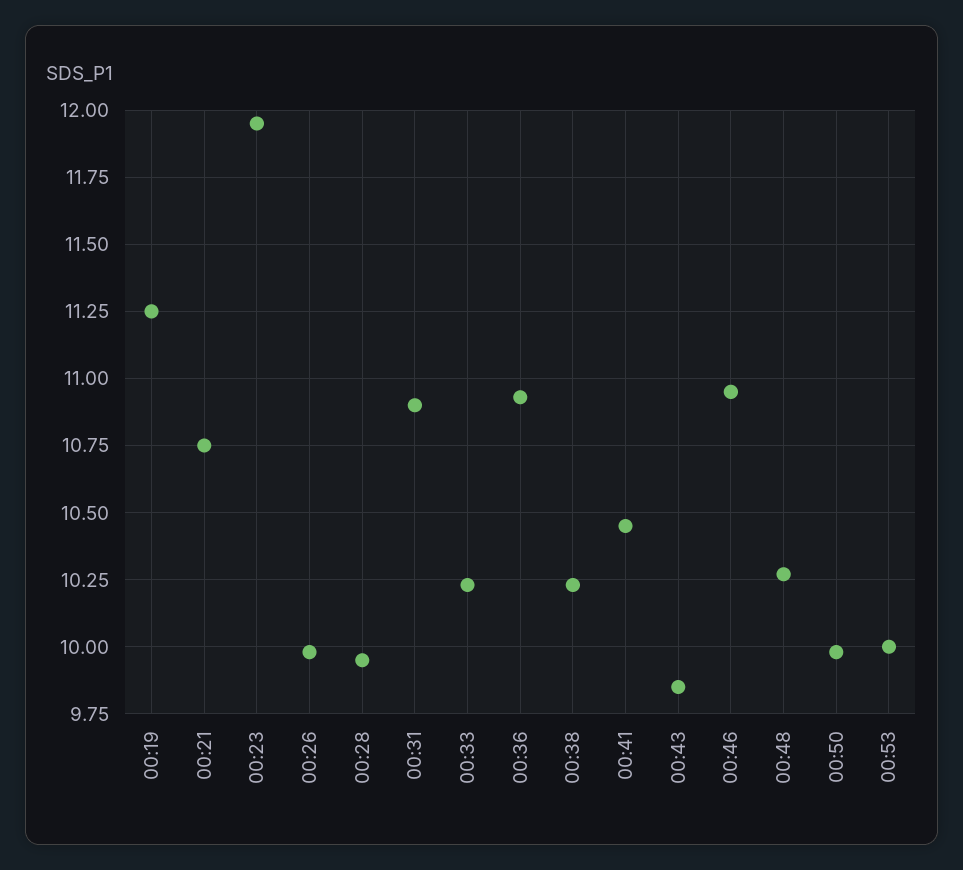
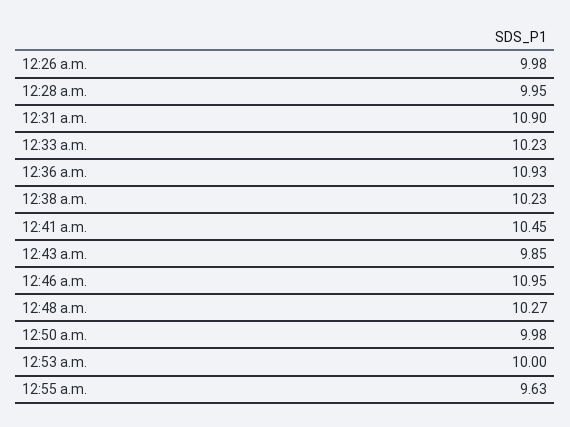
00:19: 11.25 -> none
00:21: 10.75 -> none
00:23: 11.95 -> none
12:55 a.m.: none -> 9.63

